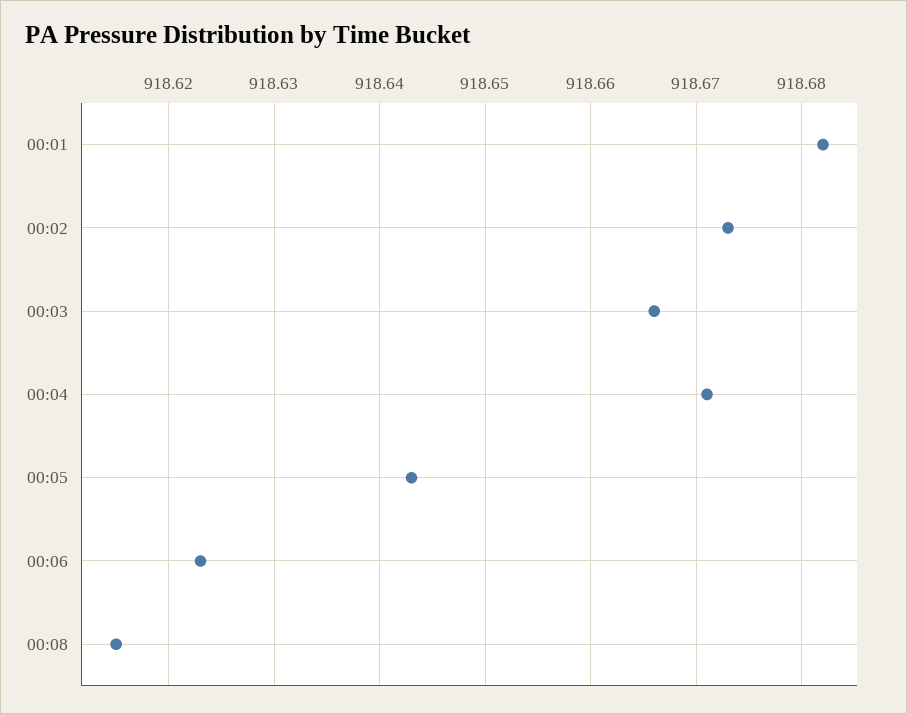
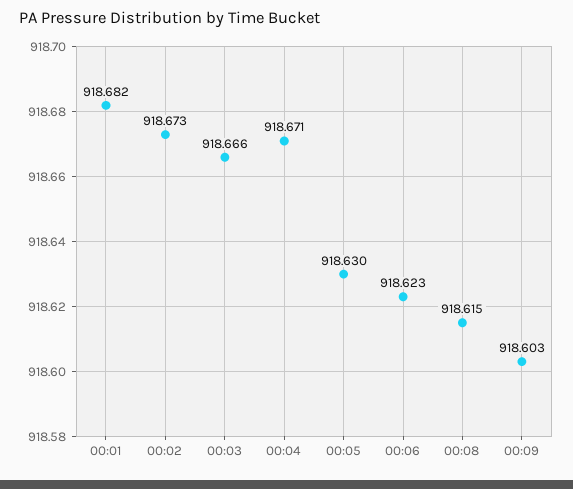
00:05: 918.643 -> 918.63
00:09: none -> 918.603

